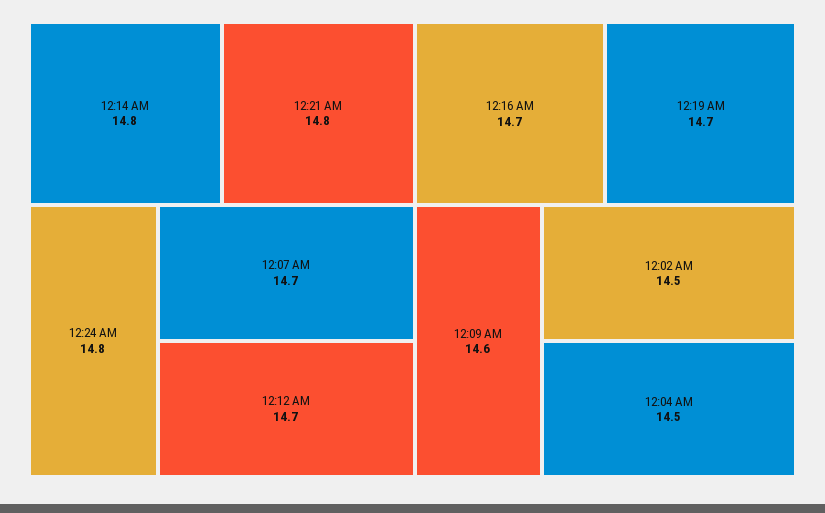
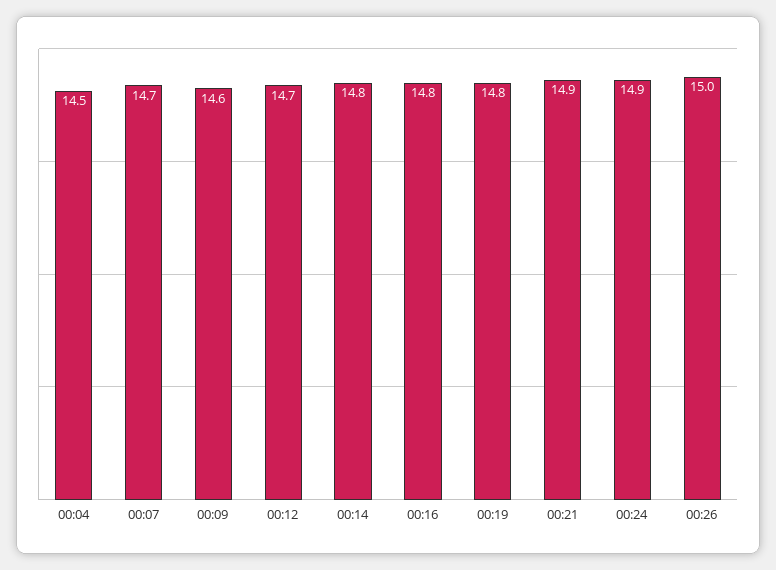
12:21 AM: 14.8 -> 14.9
12:24 AM: 14.8 -> 14.9
12:16 AM: 14.7 -> 14.8
12:19 AM: 14.7 -> 14.8
12:02 AM: 14.5 -> none
00:26: none -> 15

